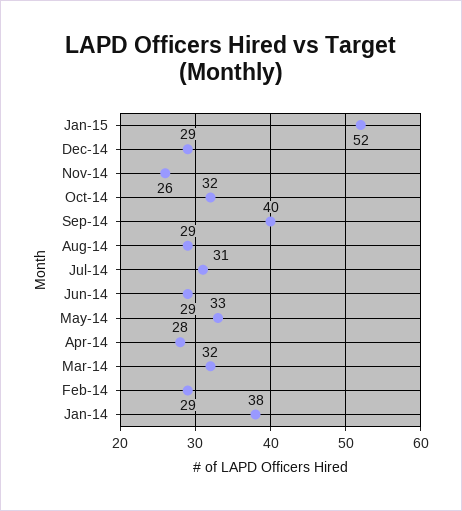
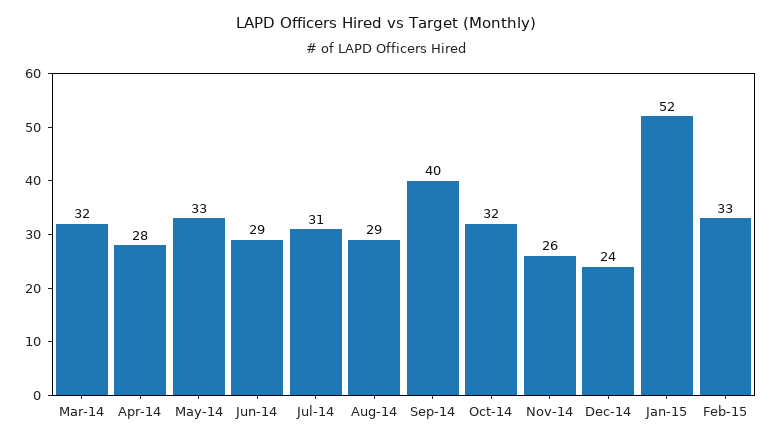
Dec-14: 29 -> 24
Feb-14: 29 -> none
Jan-14: 38 -> none
Feb-15: none -> 33

